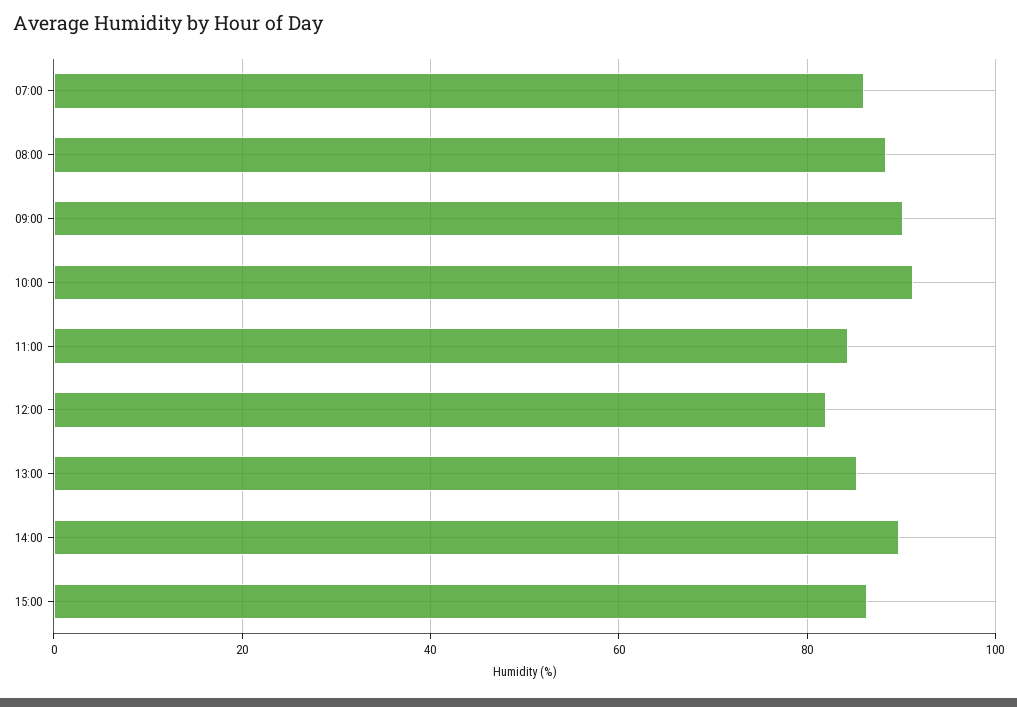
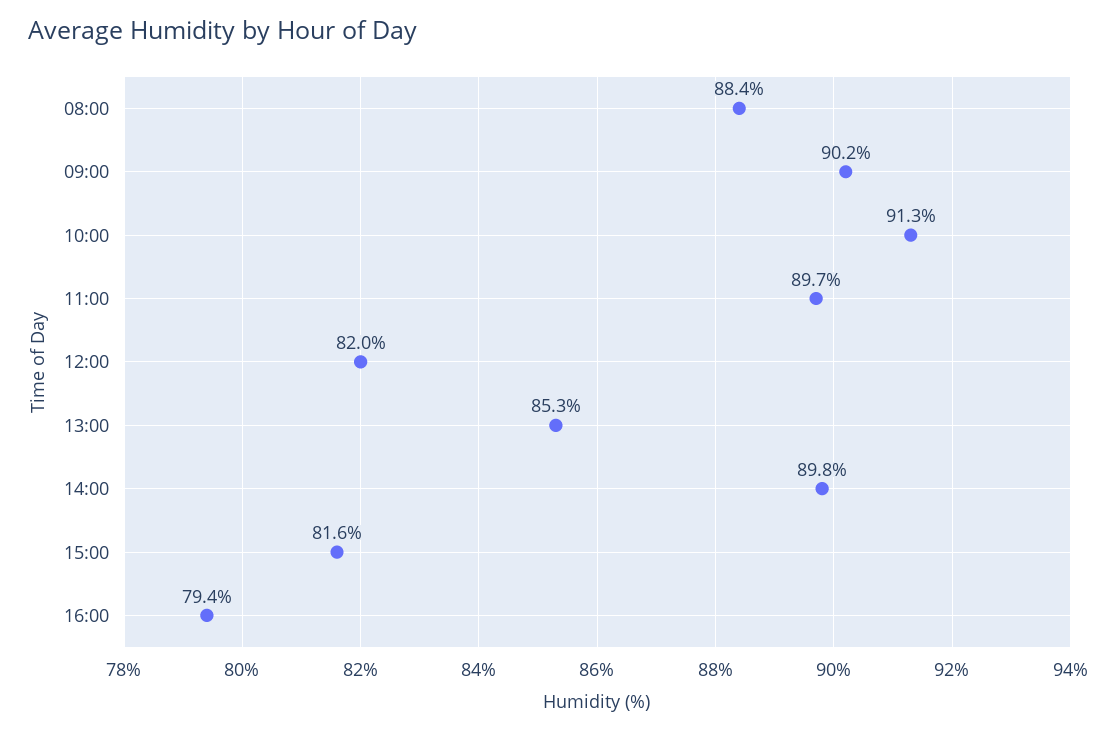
07:00: 86 -> none
11:00: 84 -> 89.7
15:00: 86 -> 81.6
16:00: none -> 79.4

